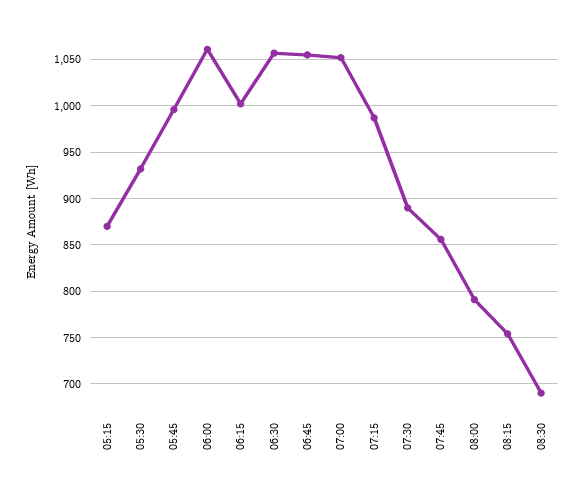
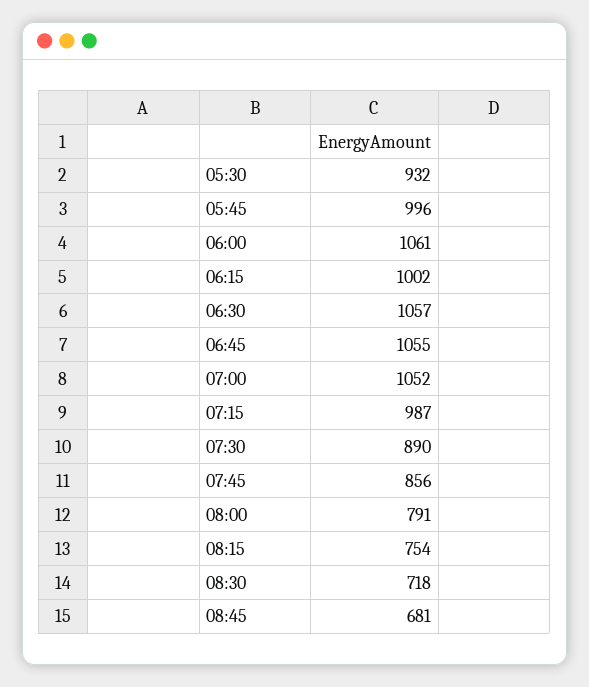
05:15: 870 -> none
08:30: 690 -> 718
08:45: none -> 681

